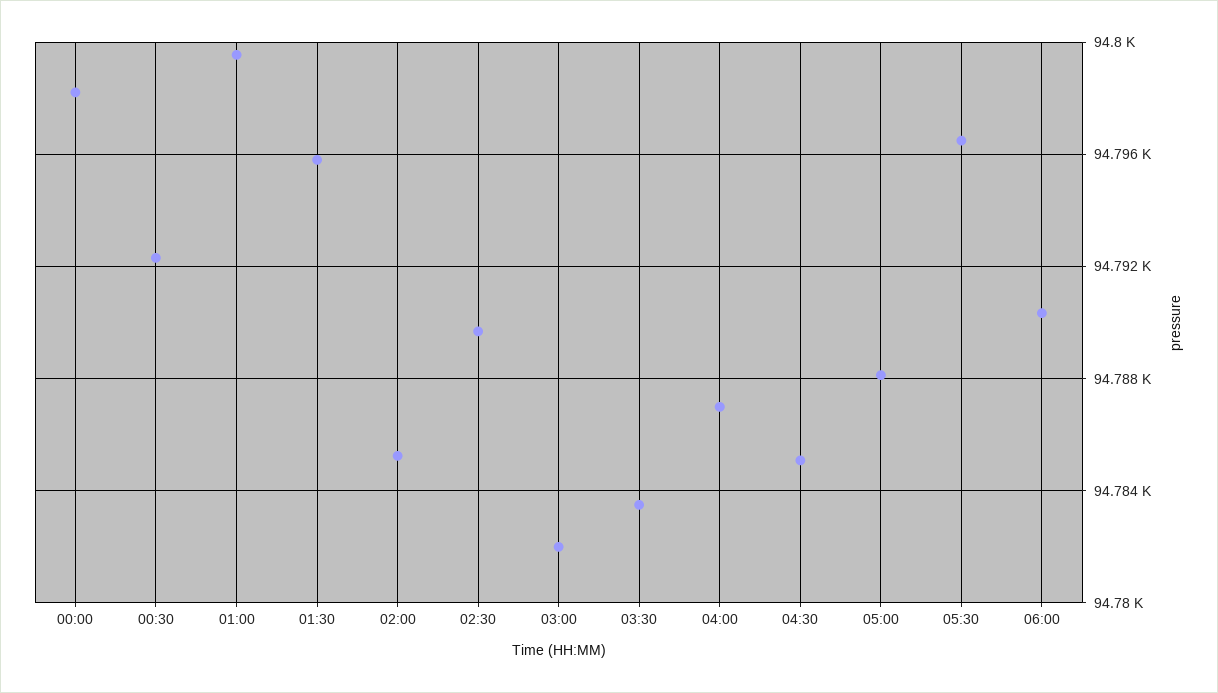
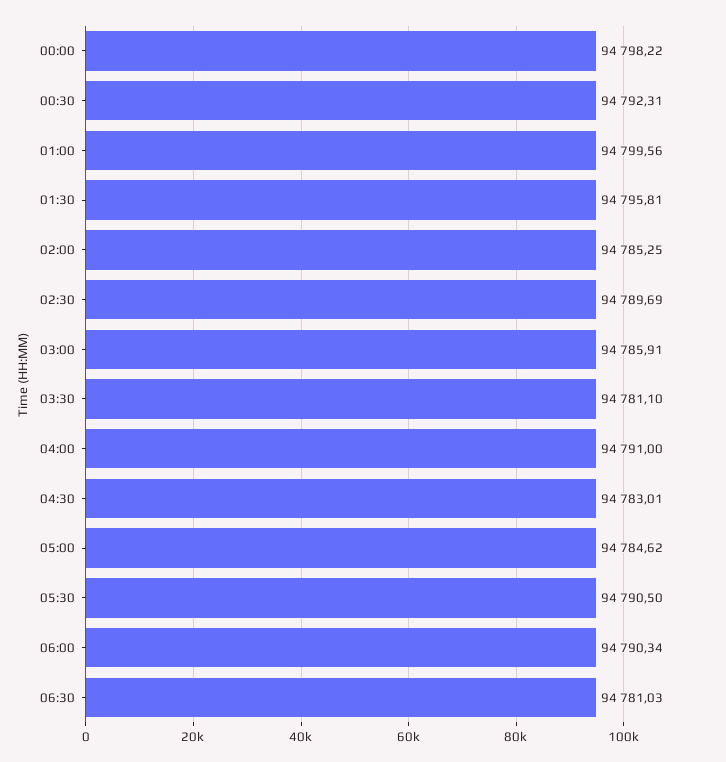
03:00: 94782 -> 94785.91
03:30: 94783.5 -> 94781.1
04:00: 94787 -> 94791
04:30: 94785 -> 94783.01
05:00: 94788 -> 94784.62
05:30: 94796.5 -> 94790.5
06:30: none -> 94781.03

